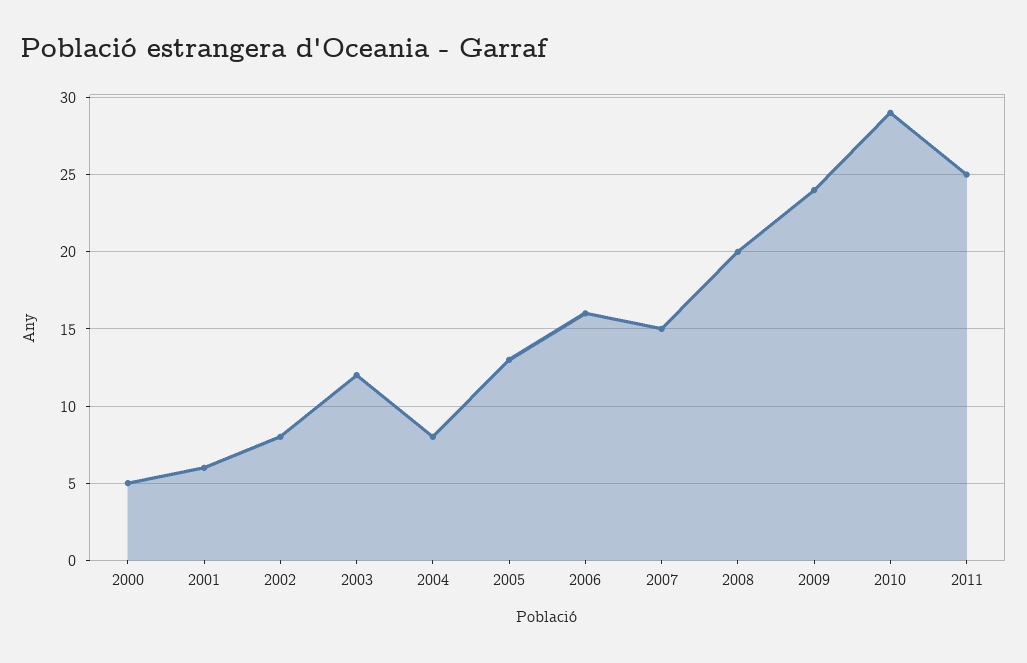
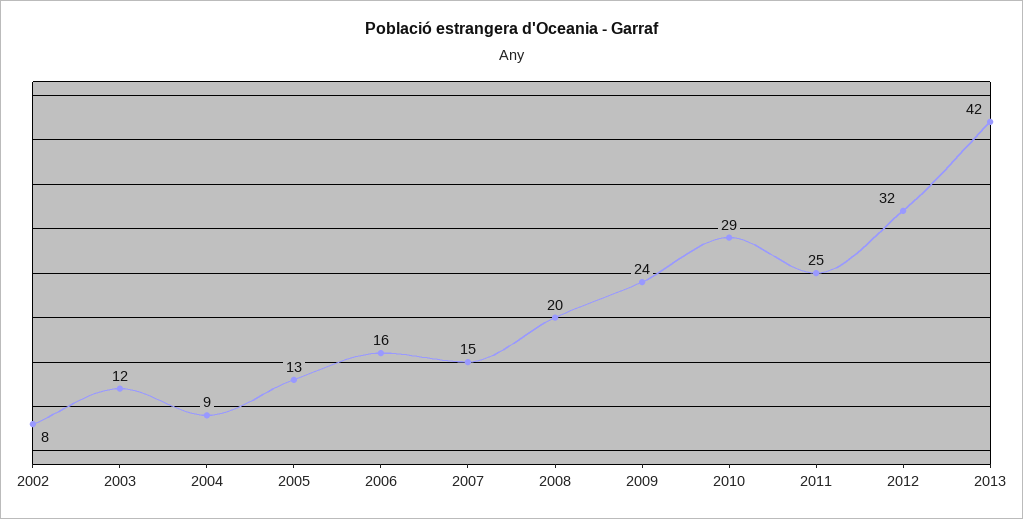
2000: 5 -> none
2001: 6 -> none
2004: 8 -> 9
2012: none -> 32
2013: none -> 42

